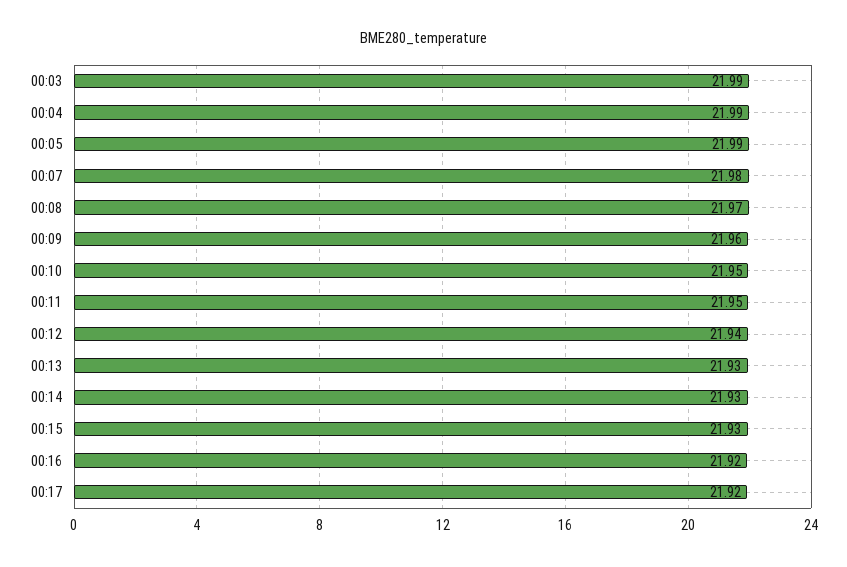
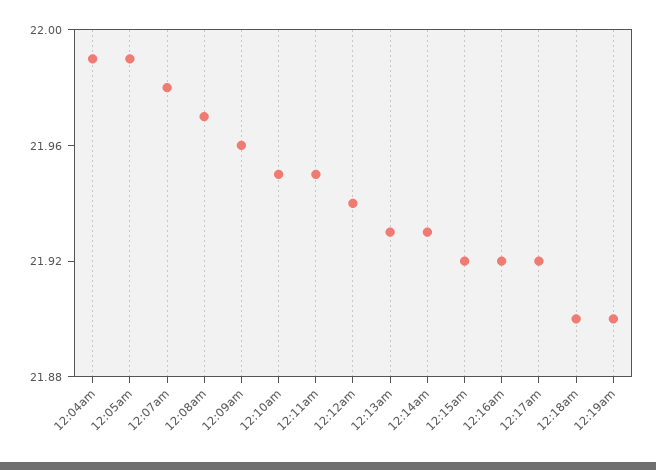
00:03: 21.99 -> none
00:15: 21.93 -> 21.92
12:18am: none -> 21.9
12:19am: none -> 21.9

